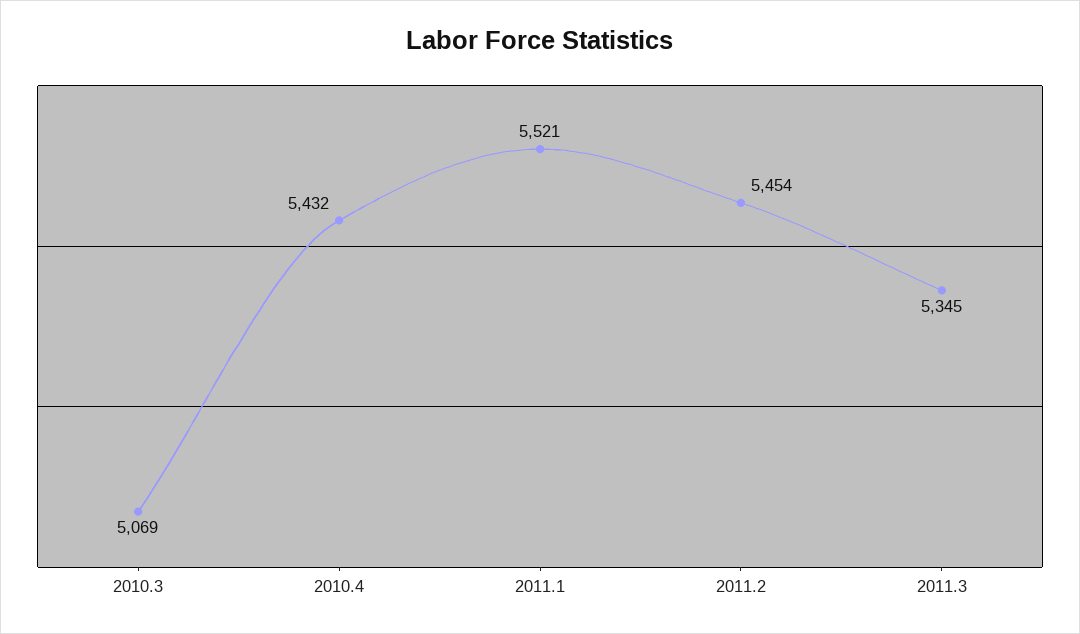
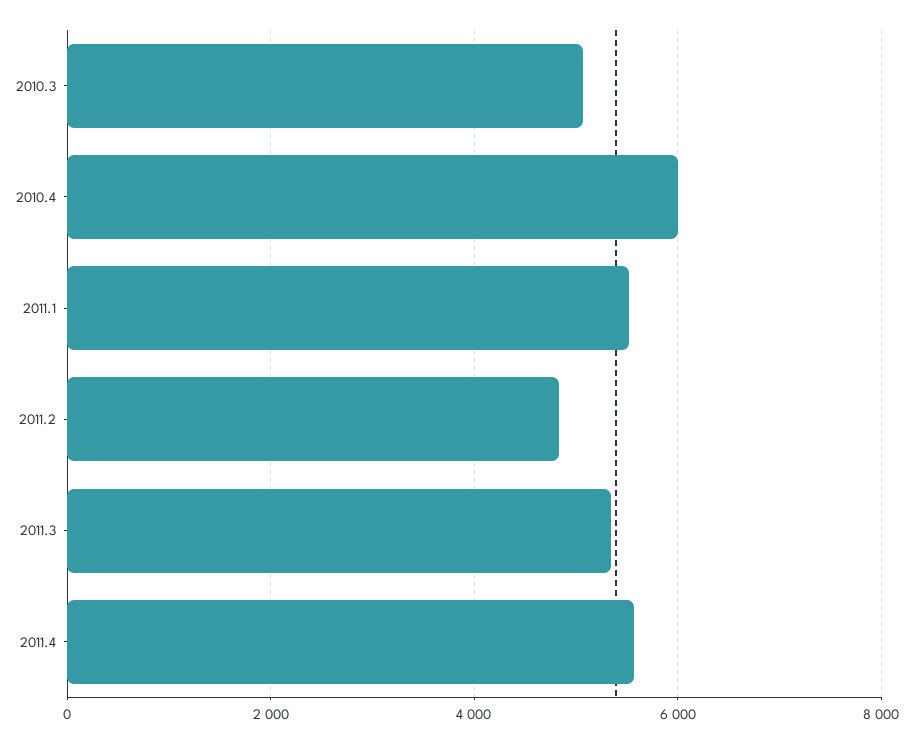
2010.4: 5432 -> 6000
2011.2: 5454 -> 4800
2011.4: none -> 5600

